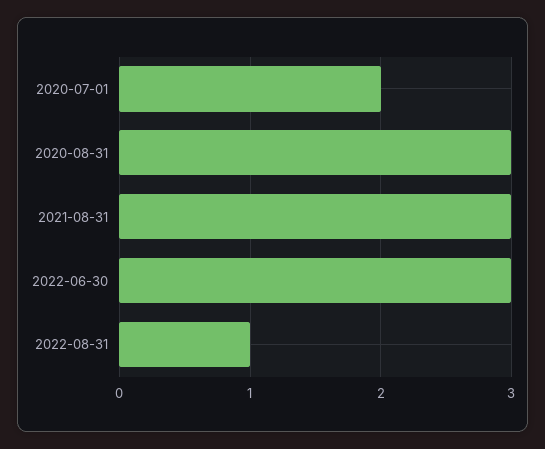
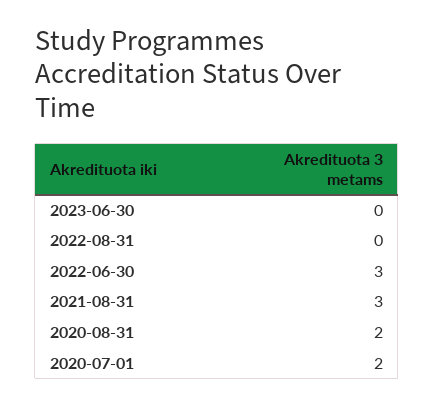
2020-08-31: 3 -> 2
2022-08-31: 1 -> 0
2023-06-30: none -> 0

